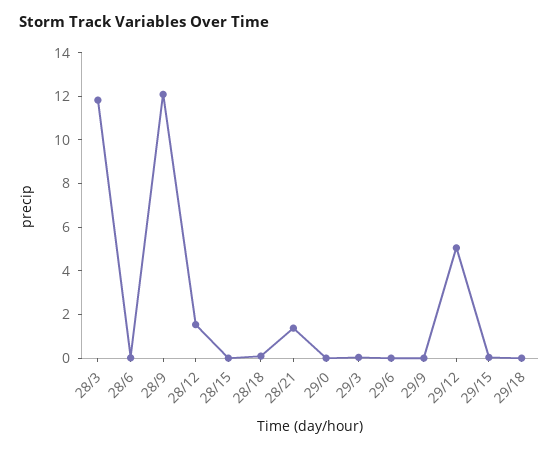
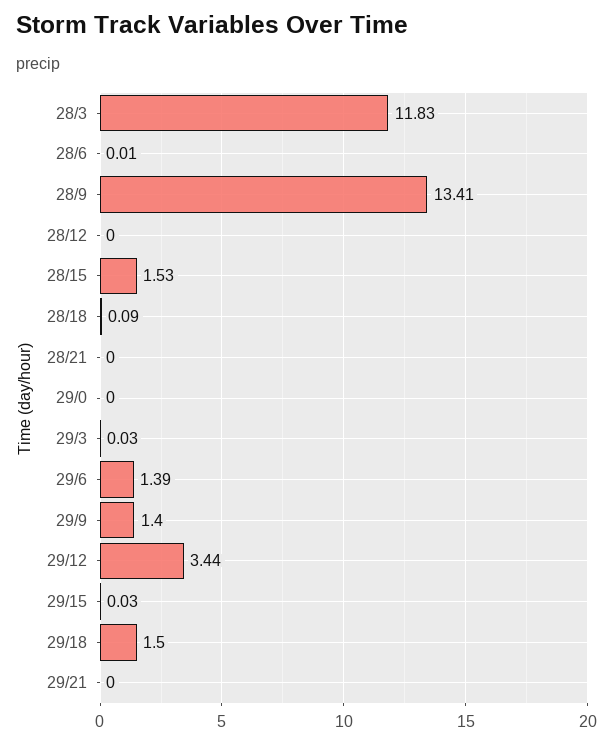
28/9: 12 -> 13.41
28/12: 1.5 -> 0
28/15: 0 -> 1.53
28/21: 1.5 -> 0
29/6: 0 -> 1.39
29/9: 0 -> 1.4
29/12: 5 -> 3.44
29/18: 0 -> 1.5
29/21: none -> 0

